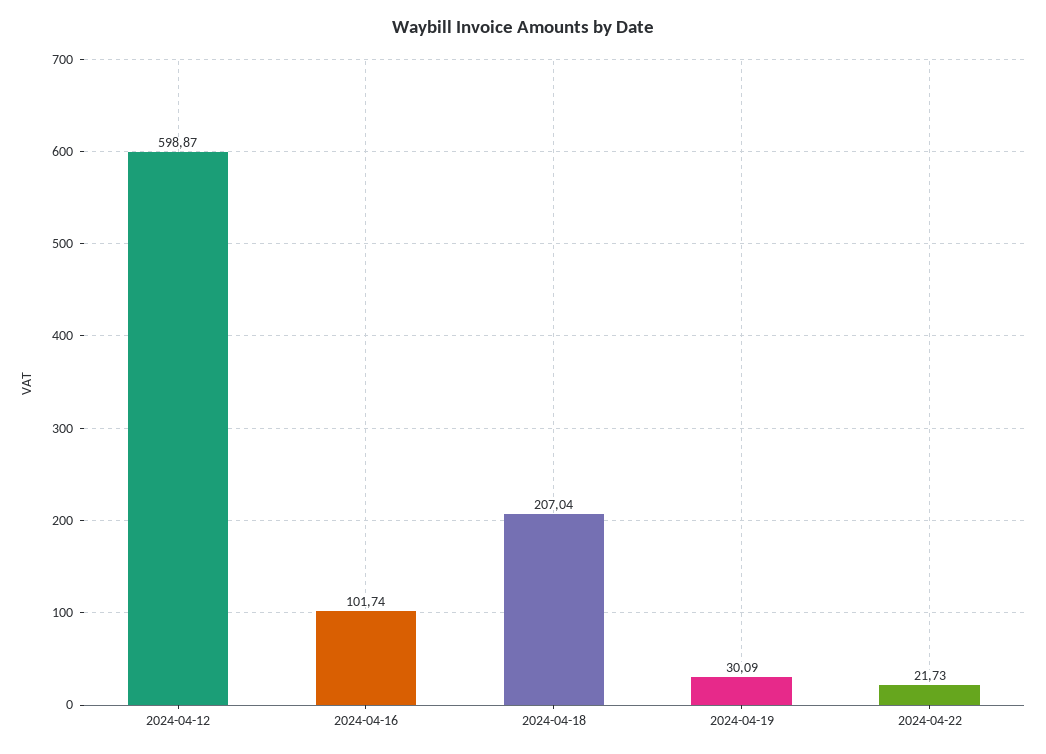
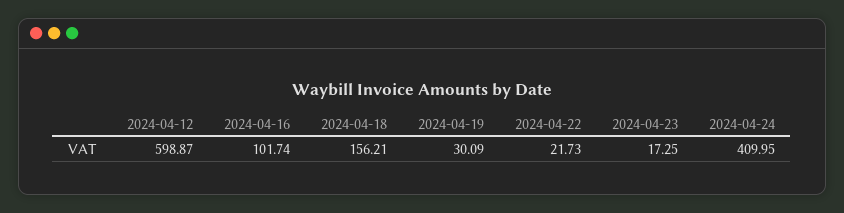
2024-04-18: 207.04 -> 156.21
2024-04-23: none -> 17.25
2024-04-24: none -> 409.95

